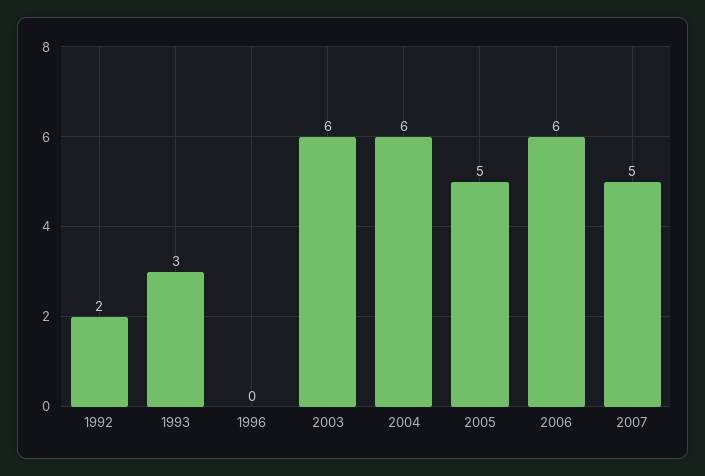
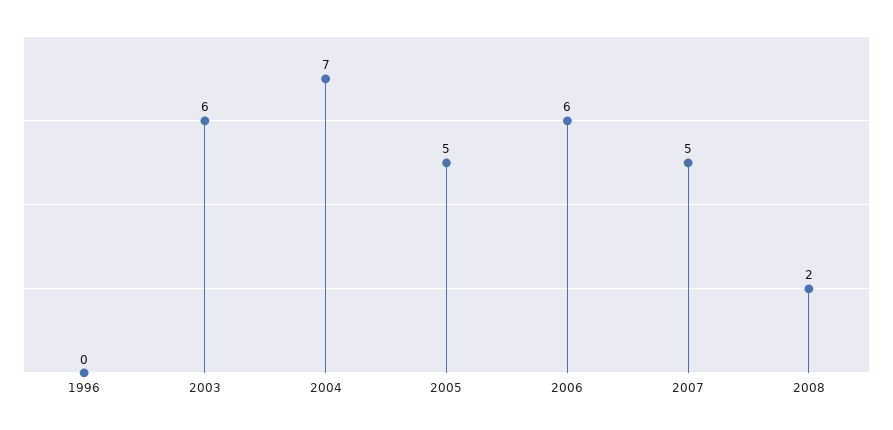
1992: 2 -> none
1993: 3 -> none
2004: 6 -> 7
2008: none -> 2

